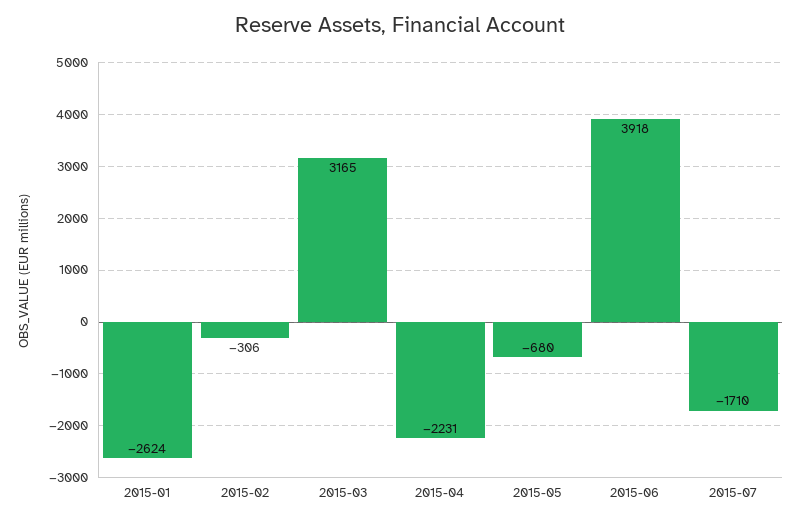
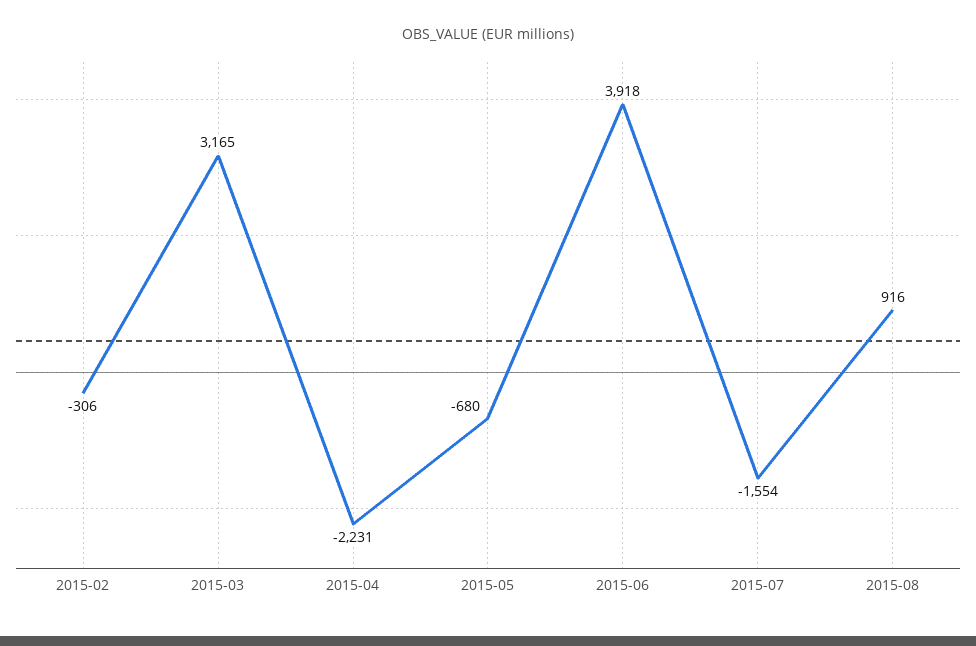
2015-01: -2624 -> none
2015-07: -1710 -> -1554
2015-08: none -> 916

